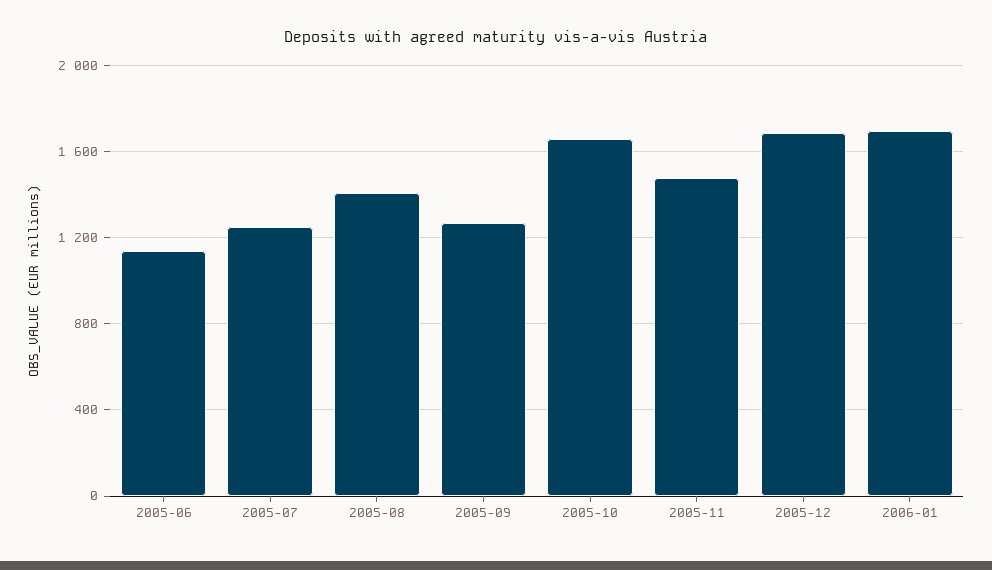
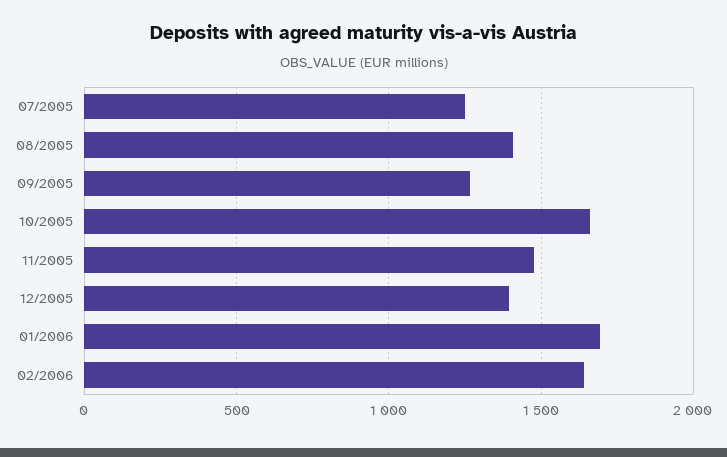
2005-06: 1150 -> none
2005-12: 1700 -> 1400
02/2006: none -> 1650

